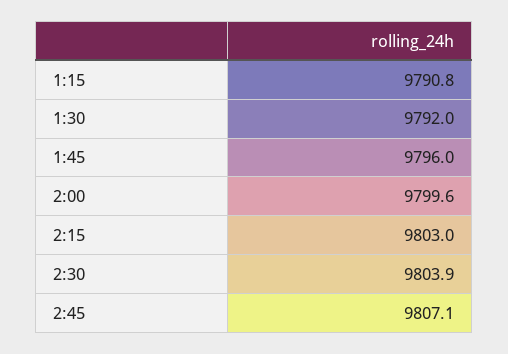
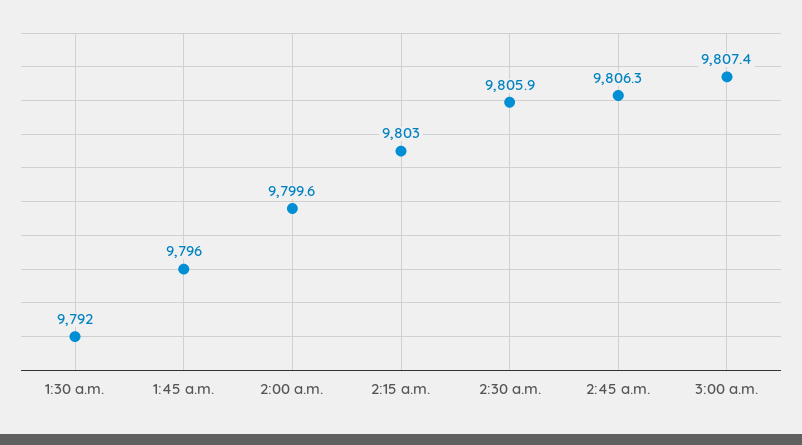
1:15: 9790.8 -> none
2:30: 9803.9 -> 9805.9
2:45: 9807.1 -> 9806.3
3:00 a.m.: none -> 9807.4

